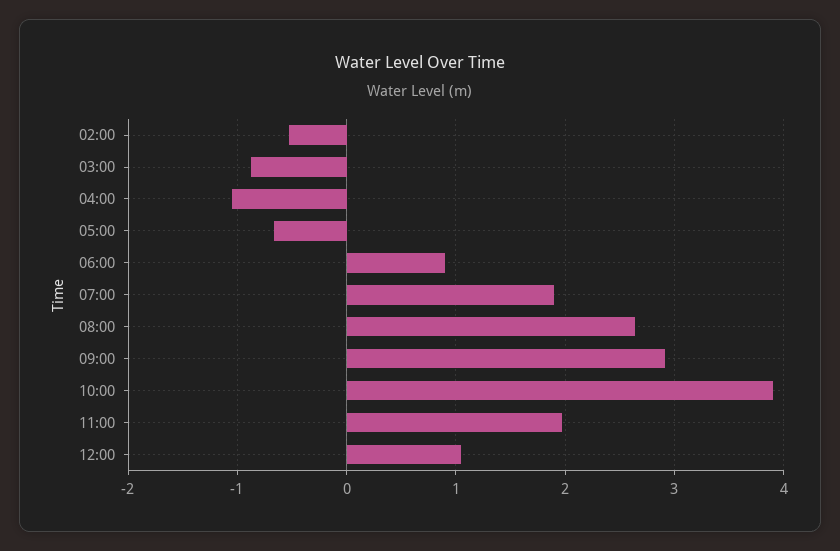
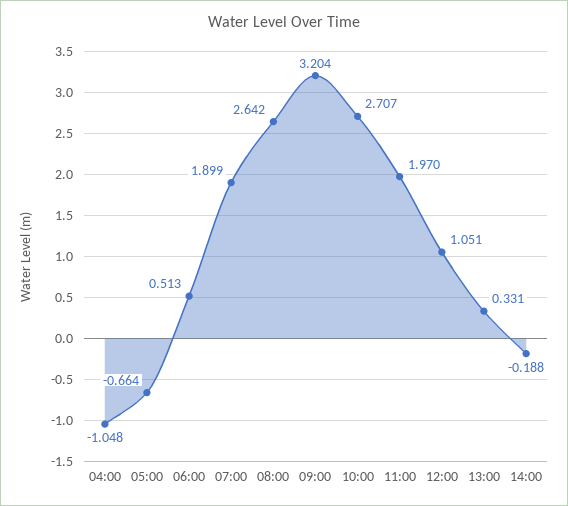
02:00: -0.5 -> none
03:00: -0.9 -> none
06:00: 0.9 -> 0.513
09:00: 2.9 -> 3.204
10:00: 3.9 -> 2.707
13:00: none -> 0.331
14:00: none -> -0.188

